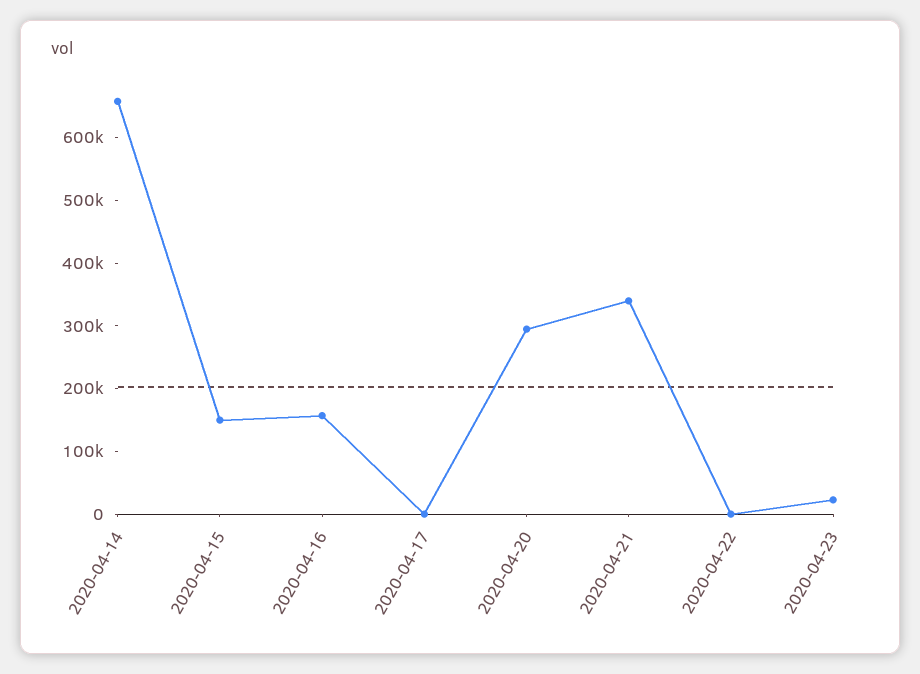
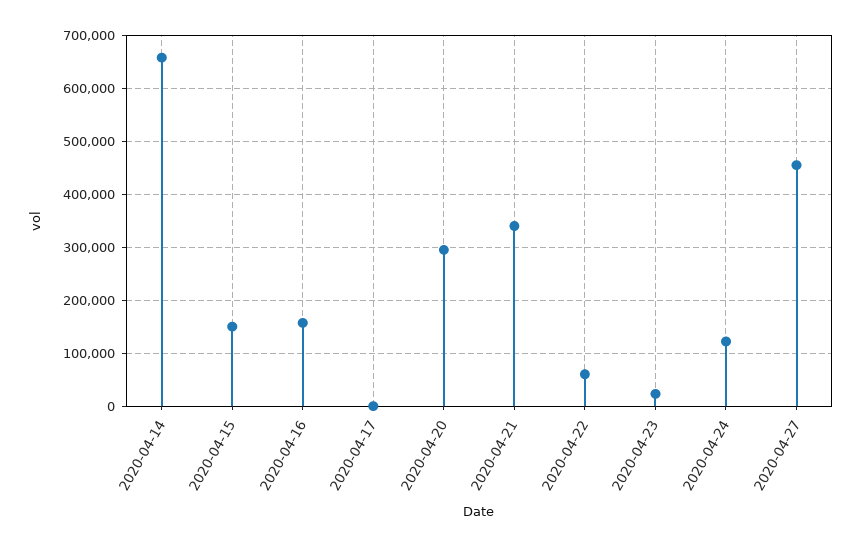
2020-04-22: 0 -> 60000
2020-04-24: none -> 120000
2020-04-27: none -> 460000

